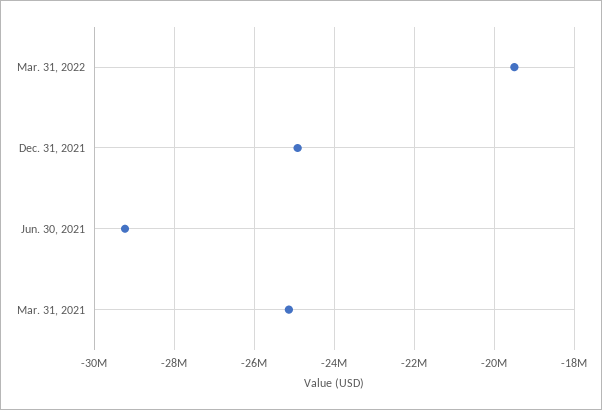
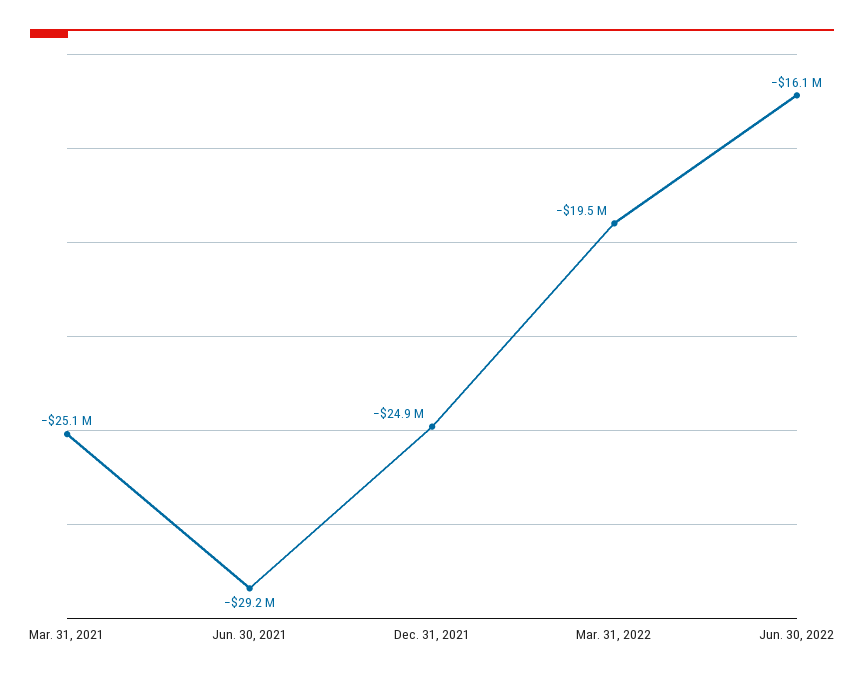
Jun. 30, 2022: none -> -16100000

